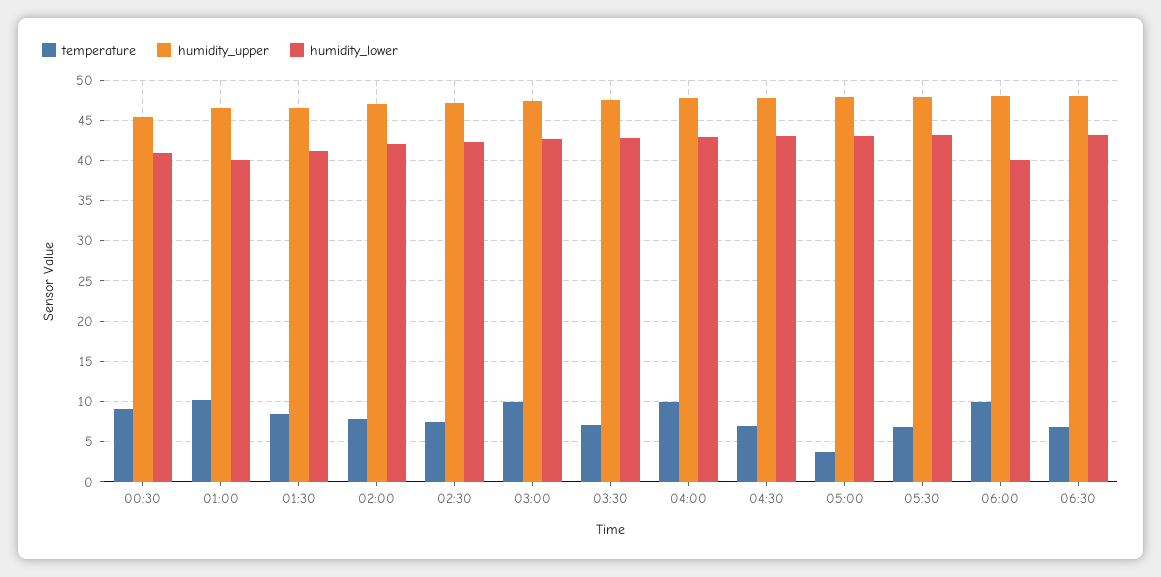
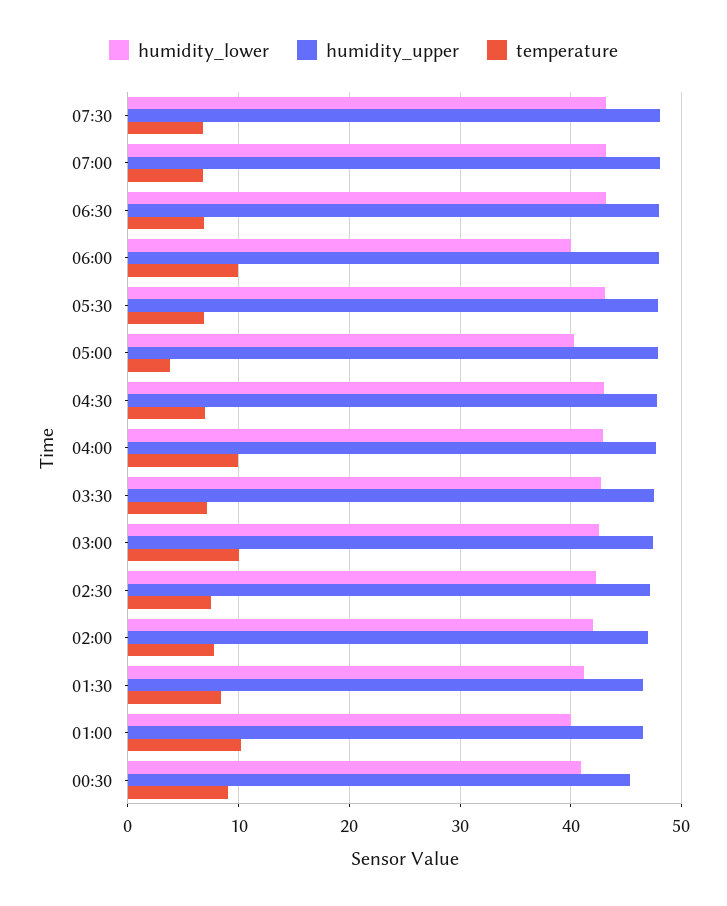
humidity_lower, 05:00: 43 -> 40
humidity_lower, 07:30: none -> 43
humidity_upper, 07:30: none -> 48
temperature, 07:30: none -> 7
humidity_lower, 07:00: none -> 43
humidity_upper, 07:00: none -> 48
temperature, 07:00: none -> 7

